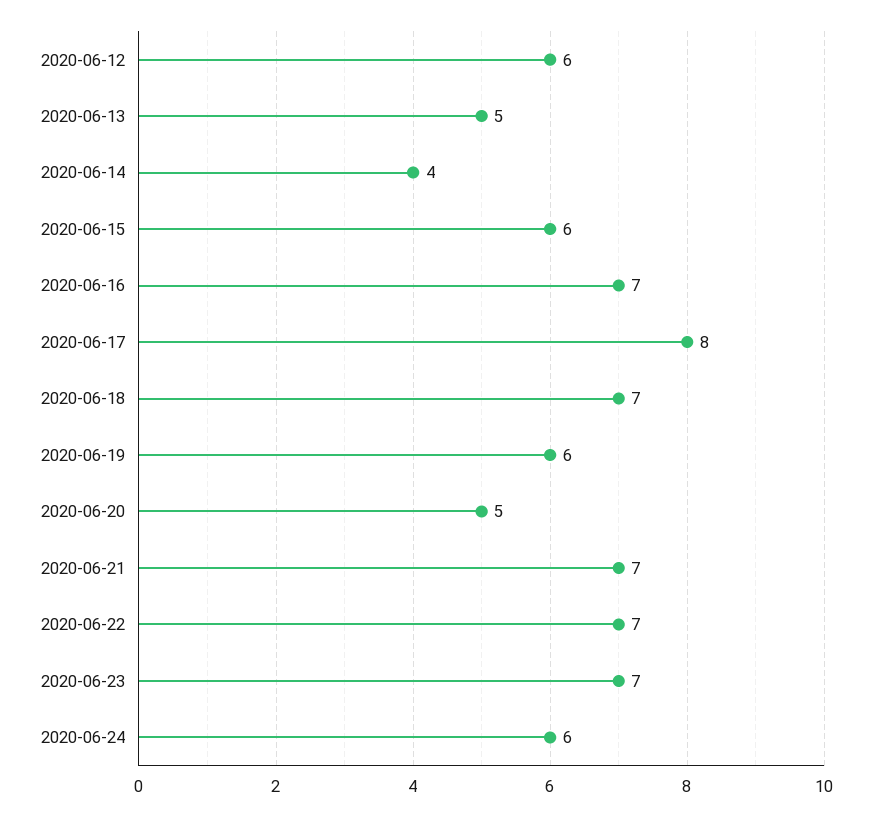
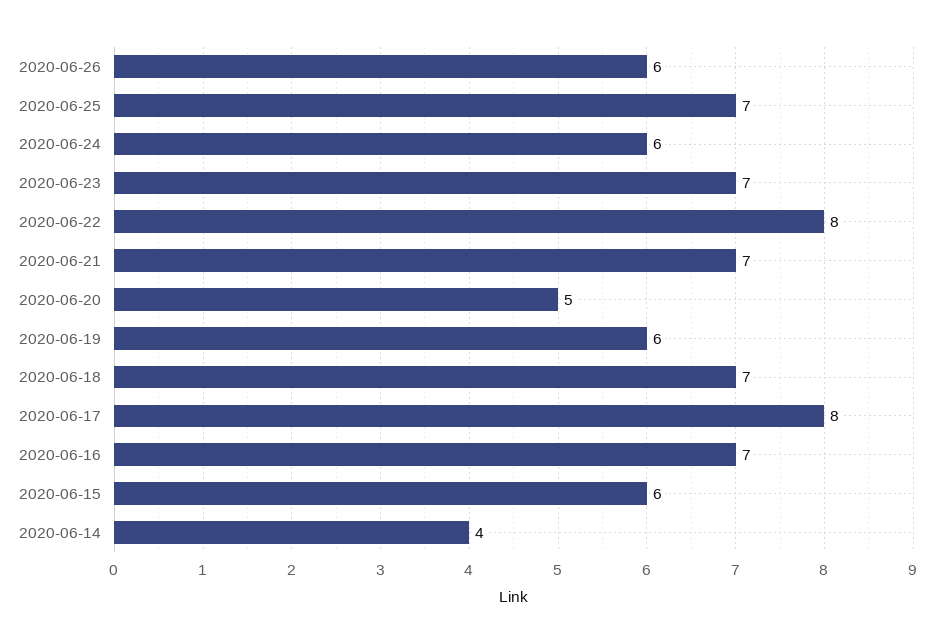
2020-06-12: 6 -> none
2020-06-13: 5 -> none
2020-06-22: 7 -> 8
2020-06-26: none -> 6
2020-06-25: none -> 7

